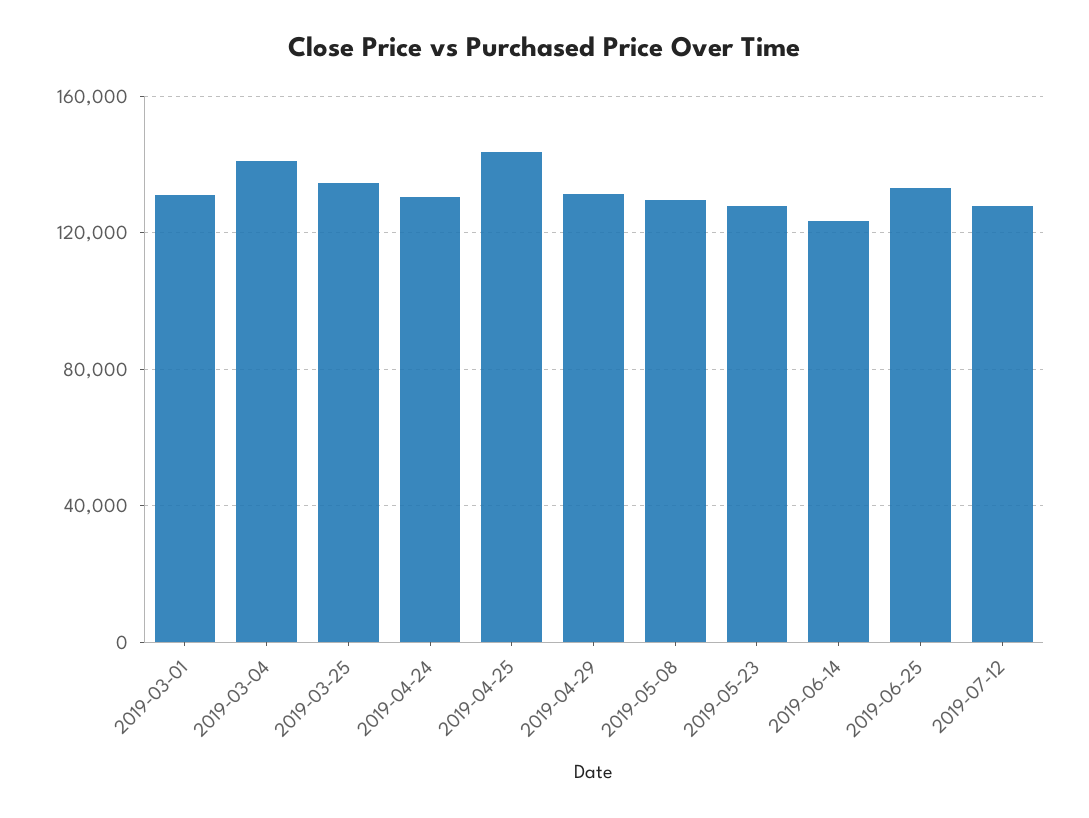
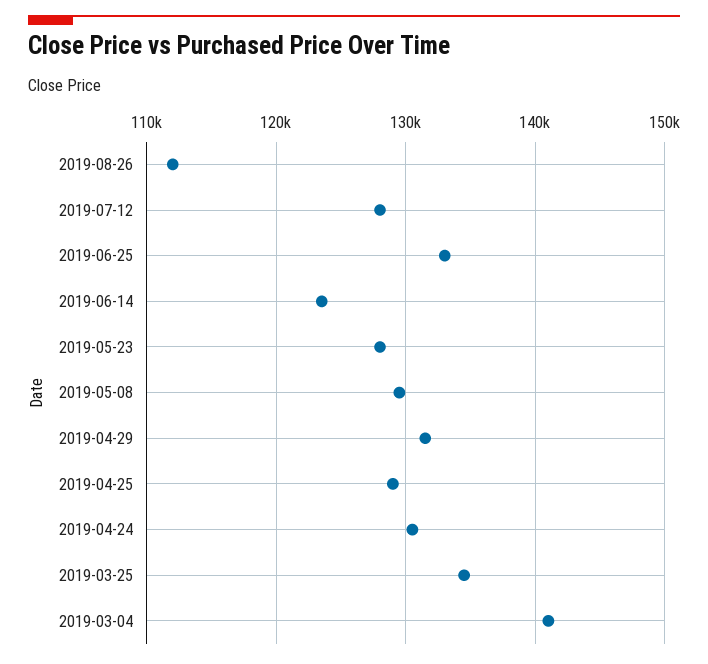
2019-03-01: 130000 -> none
2019-04-25: 145000 -> 129000
2019-08-26: none -> 112000

